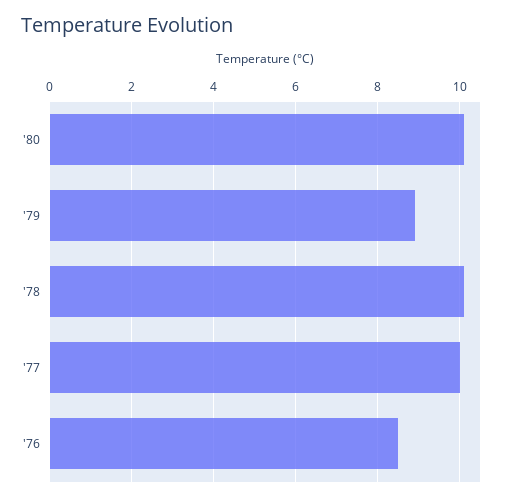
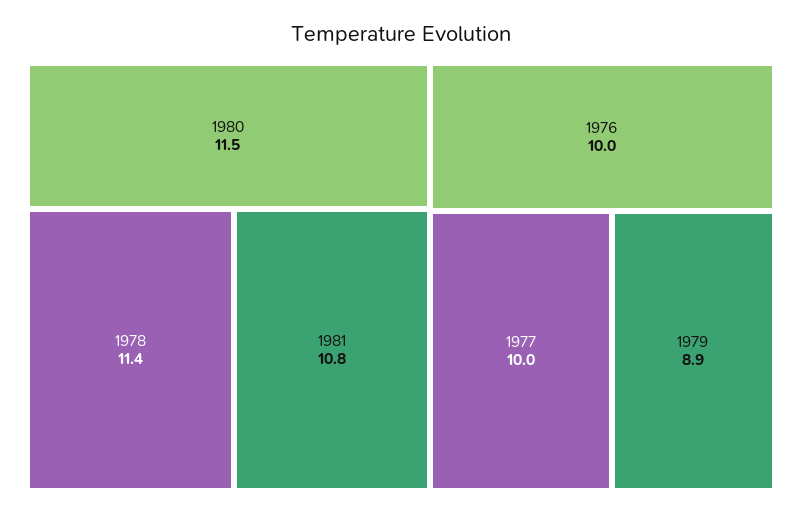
'80: 10 -> 11.5
'78: 10 -> 11.4
'76: 8.5 -> 10
1981: none -> 10.8

